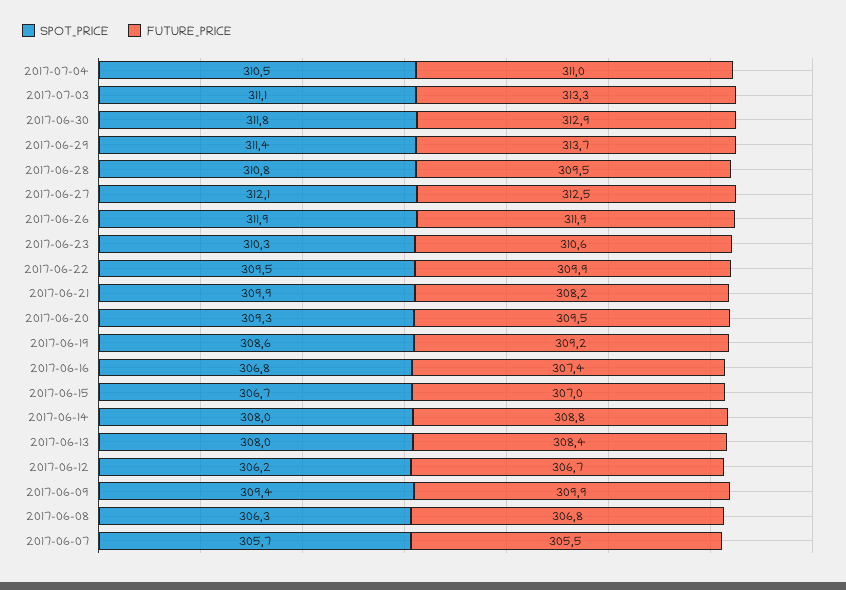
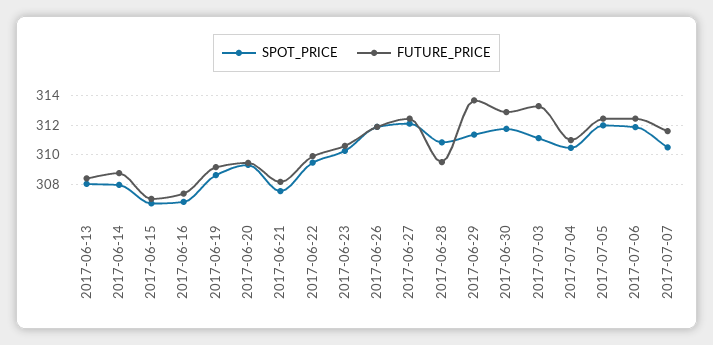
SPOT_PRICE, 2017-06-21: 309.9 -> 307.5
SPOT_PRICE, 2017-06-12: 306.2 -> none
FUTURE_PRICE, 2017-06-12: 306.7 -> none
SPOT_PRICE, 2017-06-09: 309.4 -> none
FUTURE_PRICE, 2017-06-09: 309.9 -> none
SPOT_PRICE, 2017-06-08: 306.3 -> none
FUTURE_PRICE, 2017-06-08: 306.8 -> none
SPOT_PRICE, 2017-06-07: 305.7 -> none
FUTURE_PRICE, 2017-06-07: 305.5 -> none
SPOT_PRICE, 2017-07-05: none -> 312
FUTURE_PRICE, 2017-07-05: none -> 312.5
SPOT_PRICE, 2017-07-06: none -> 312
FUTURE_PRICE, 2017-07-06: none -> 312.5
SPOT_PRICE, 2017-07-07: none -> 310.5
FUTURE_PRICE, 2017-07-07: none -> 311.5

